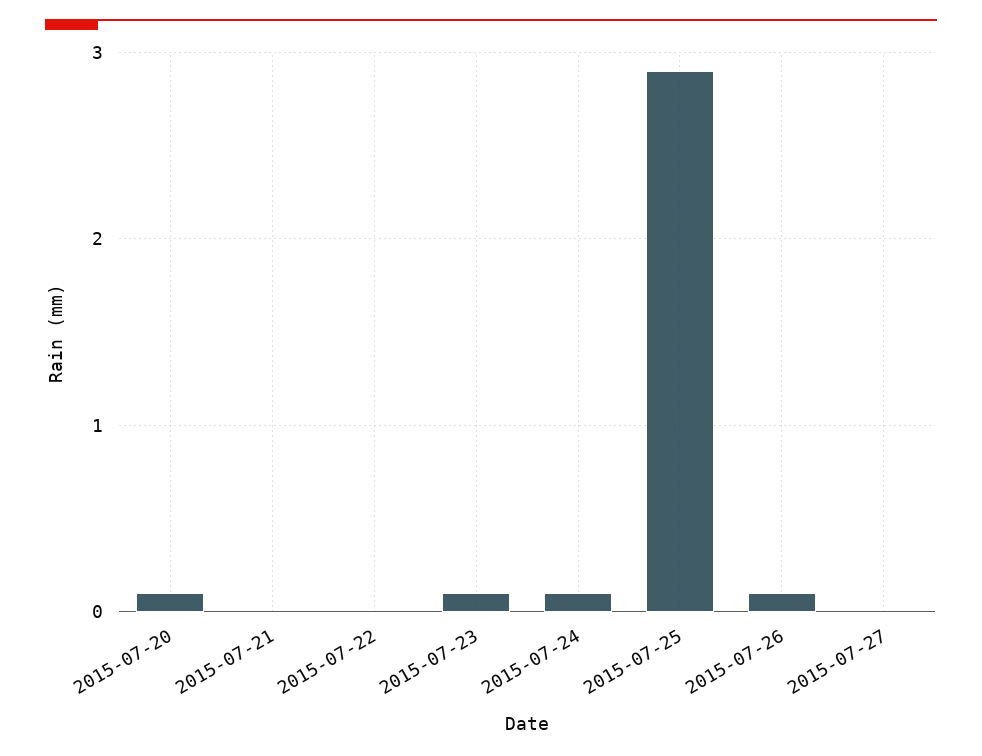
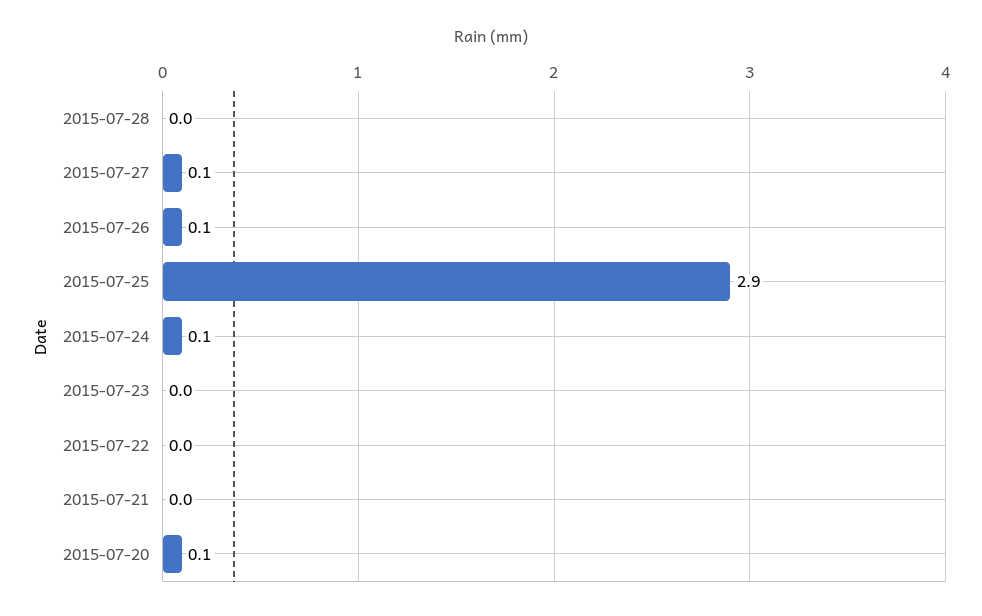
2015-07-23: 0.1 -> 0
2015-07-27: 0 -> 0.1
2015-07-28: none -> 0

